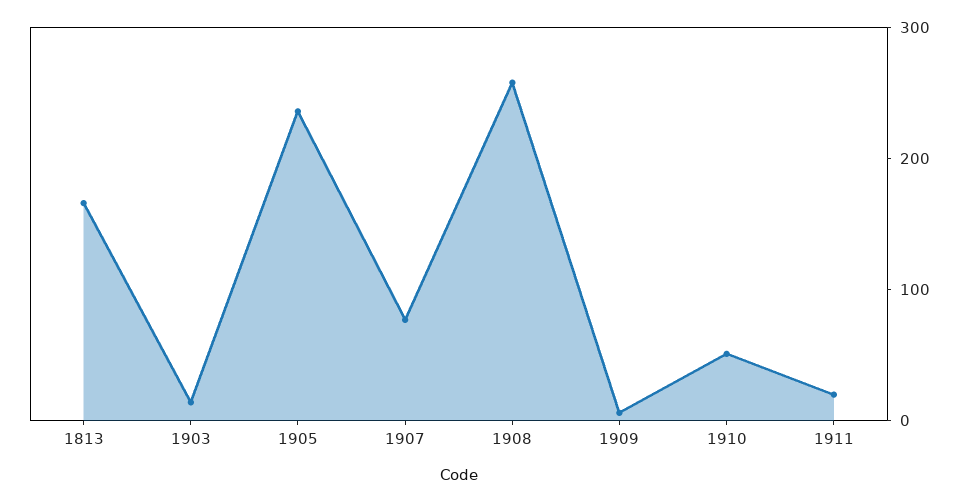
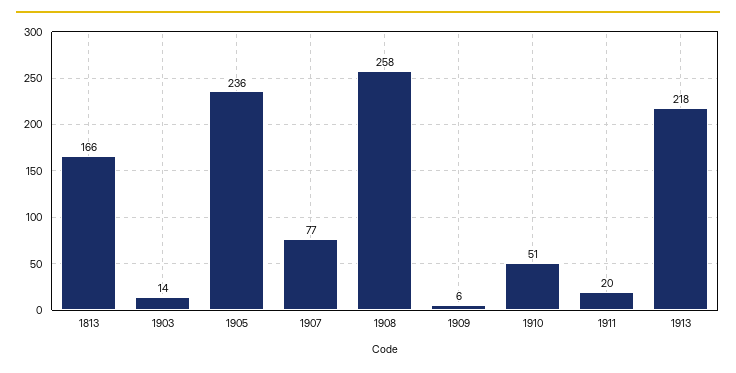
1913: none -> 218

